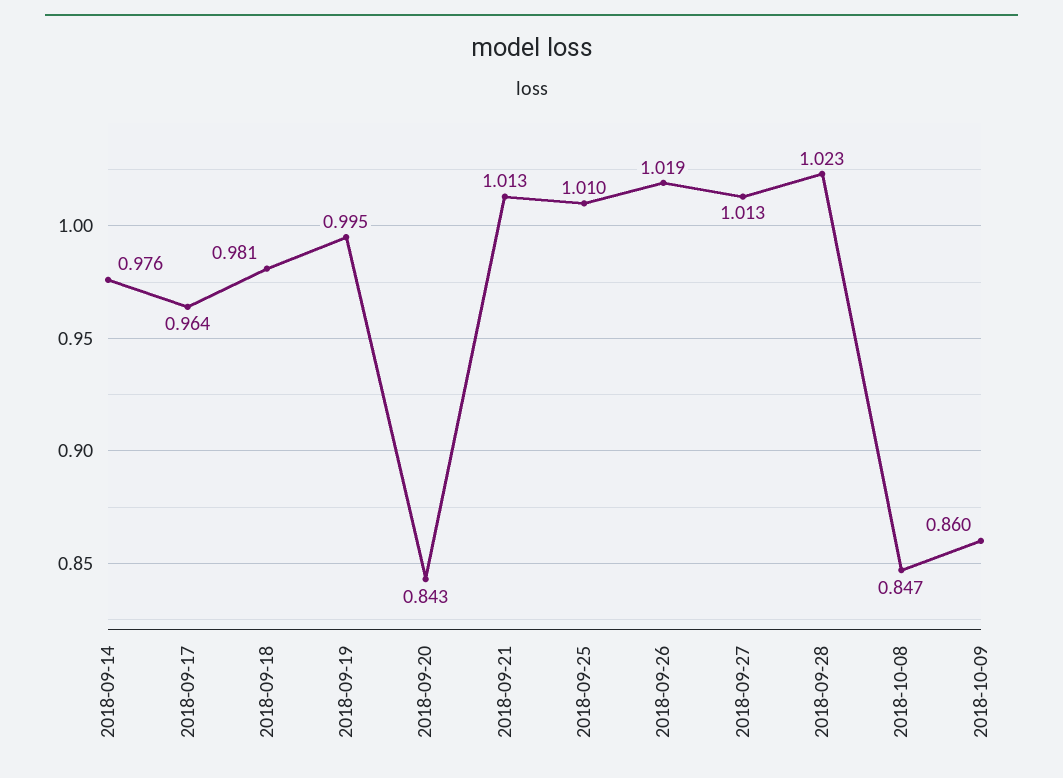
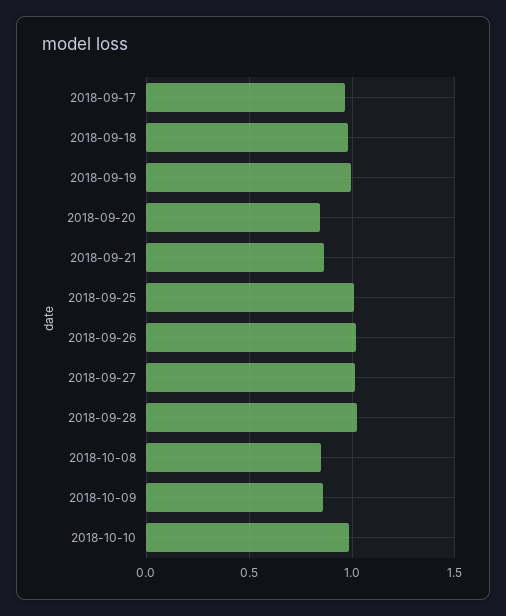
2018-09-14: 0.976 -> none
2018-09-21: 1.013 -> 0.85
2018-10-10: none -> 1

